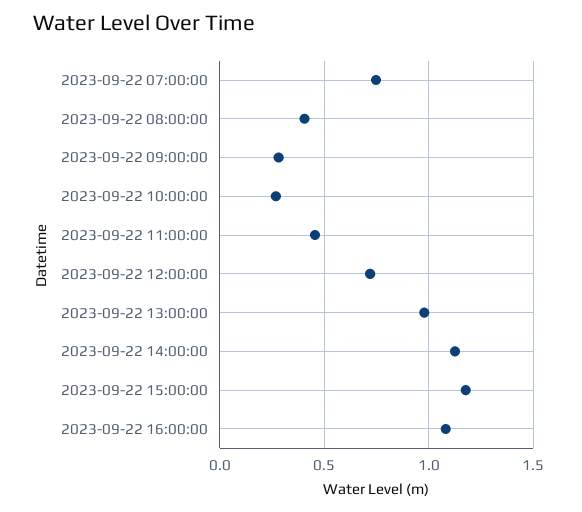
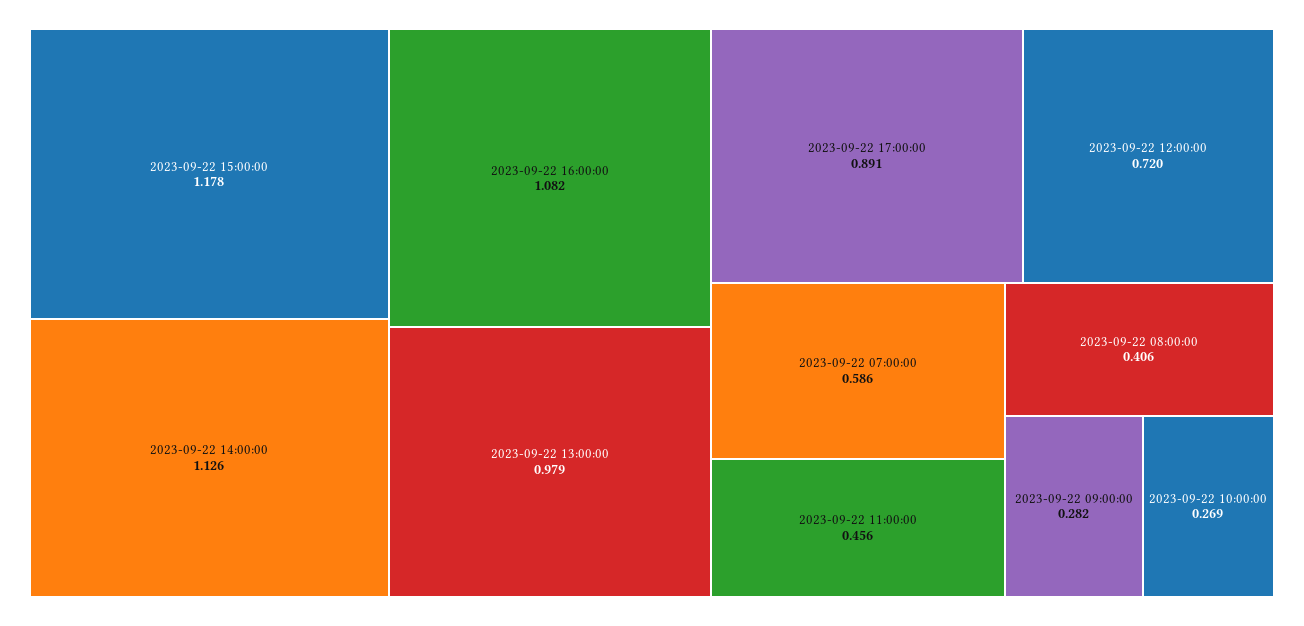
2023-09-22 07:00:00: 0.75 -> 0.586
2023-09-22 17:00:00: none -> 0.891

